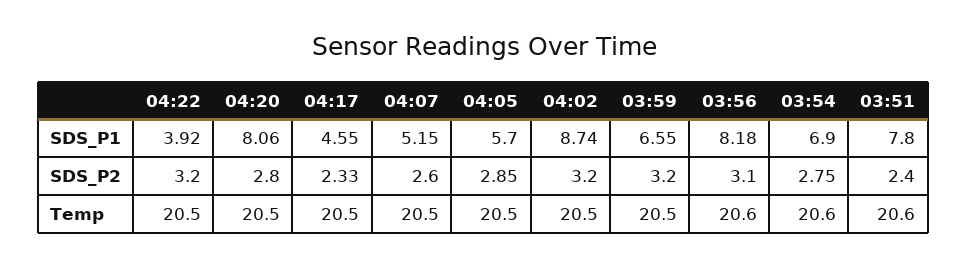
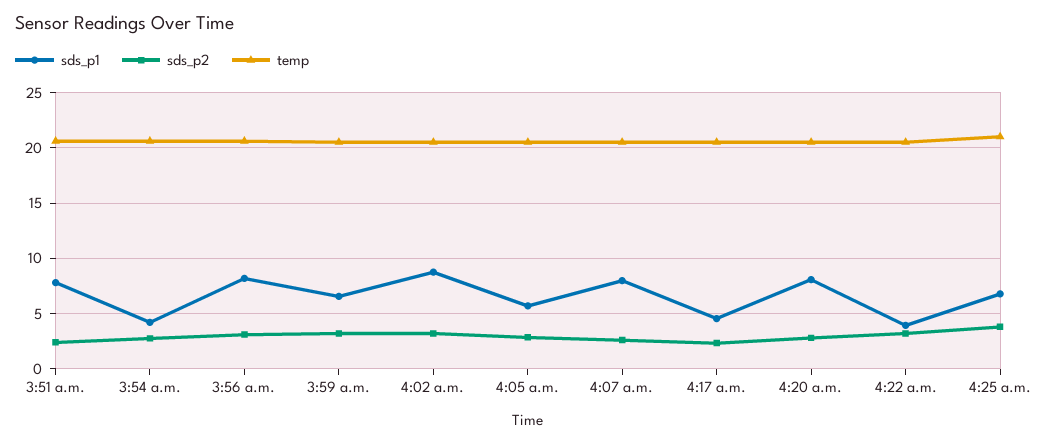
SDS_P1, 04:07: 5.15 -> 8
SDS_P1, 03:54: 6.9 -> 4
SDS_P1, 4:25 a.m.: none -> 7
SDS_P2, 4:25 a.m.: none -> 4
Temp, 4:25 a.m.: none -> 21

